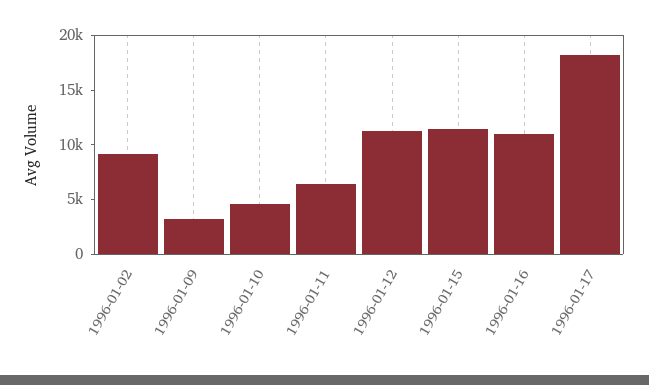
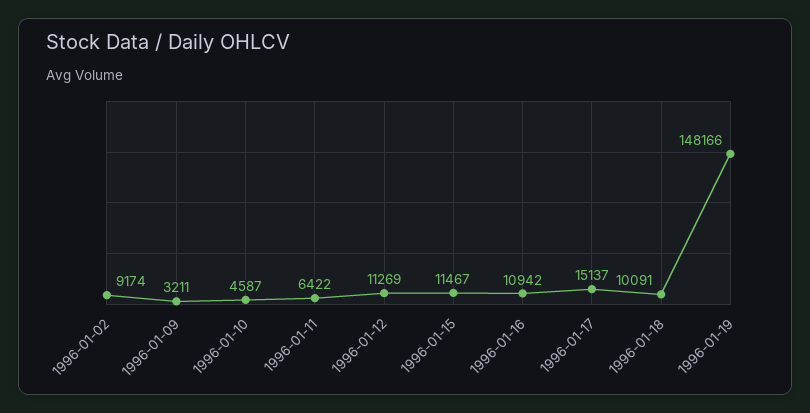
1996-01-17: 18000 -> 15137
1996-01-18: none -> 10091
1996-01-19: none -> 148166

